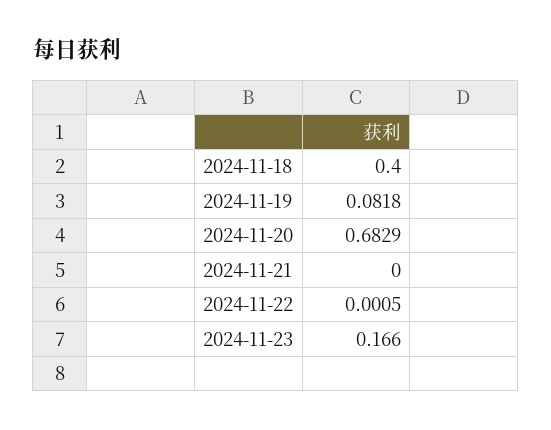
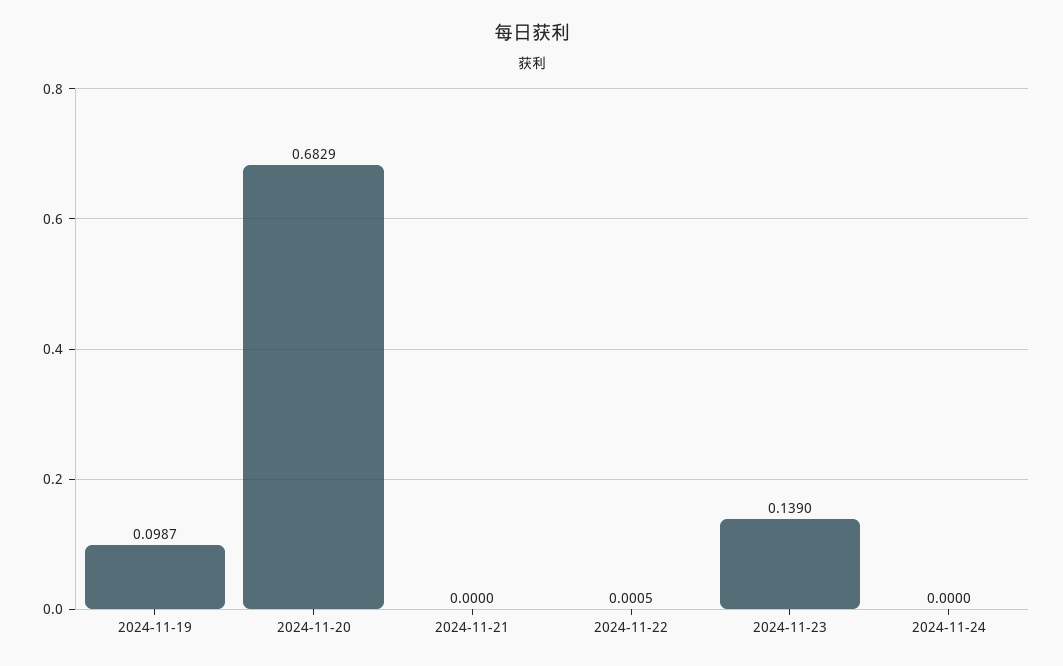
2024-11-18: 0.4 -> none
2024-11-19: 0.0818 -> 0.0987
2024-11-23: 0.166 -> 0.139
2024-11-24: none -> 0

